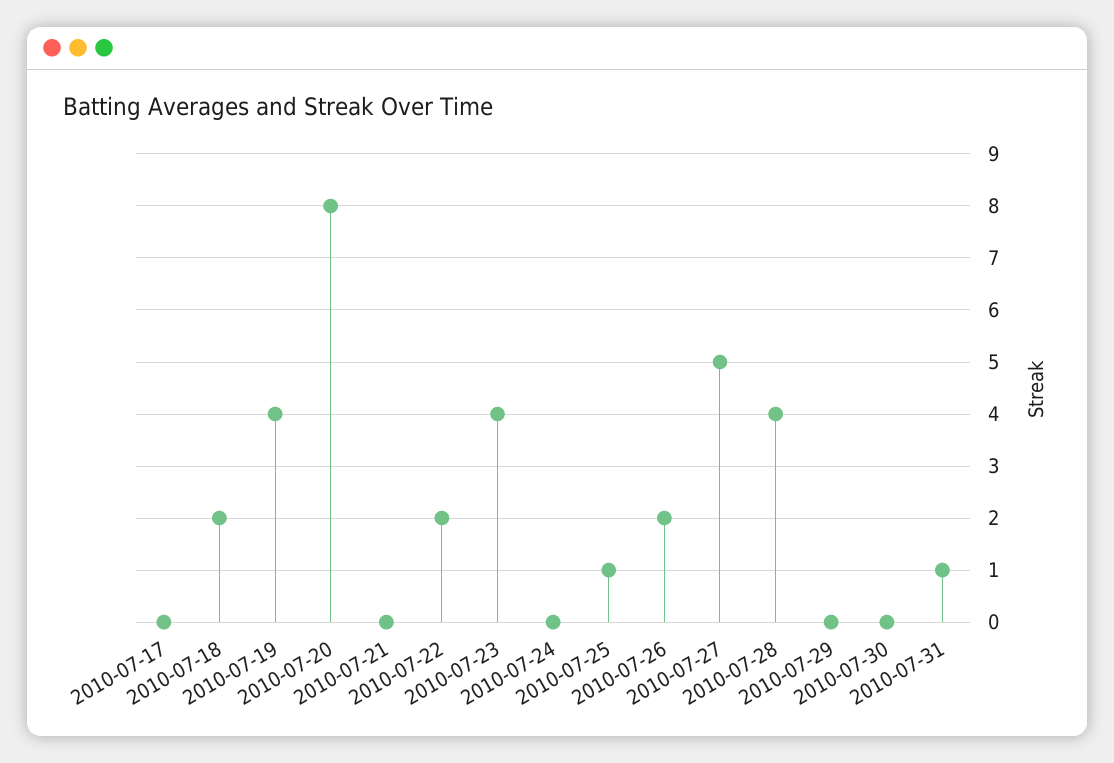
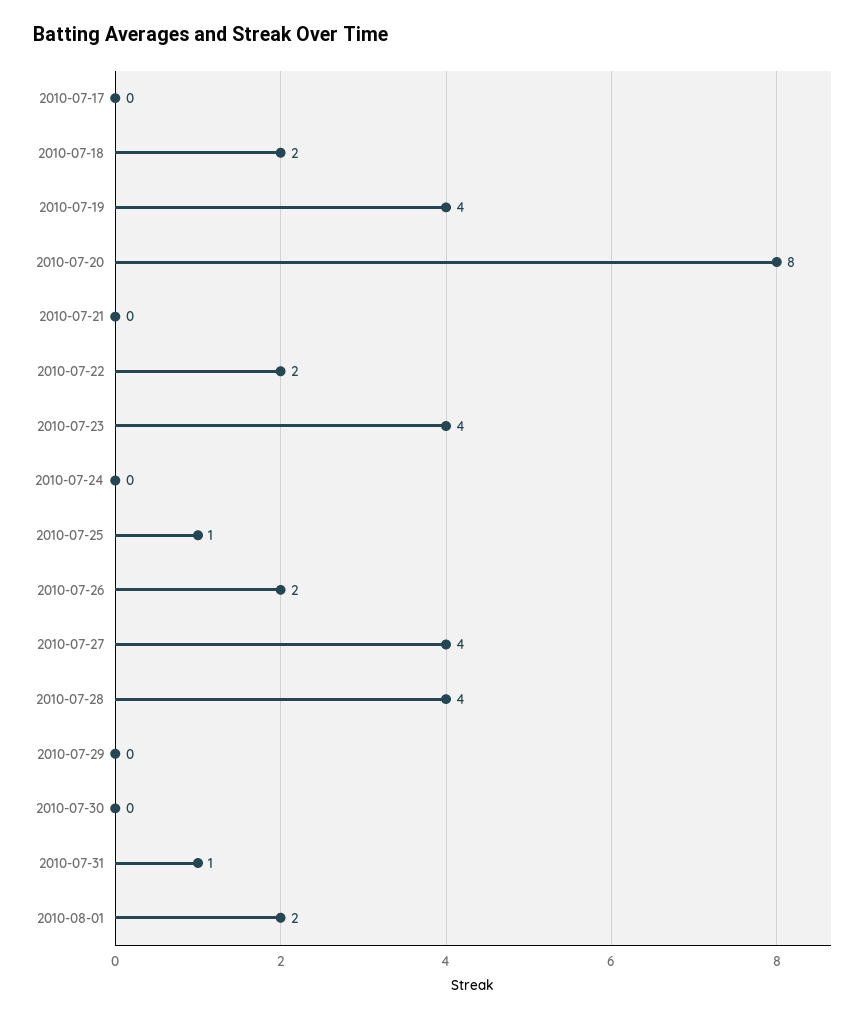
2010-07-27: 5 -> 4
2010-08-01: none -> 2

